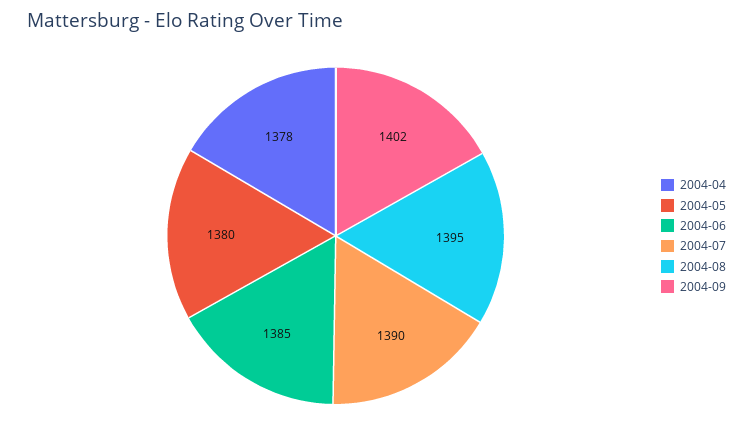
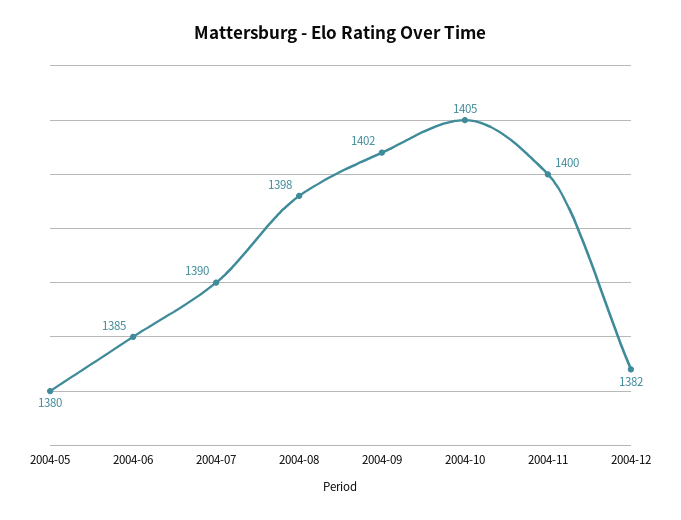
2004-04: 1378 -> none
2004-08: 1395 -> 1398
2004-10: none -> 1405
2004-11: none -> 1400
2004-12: none -> 1382

